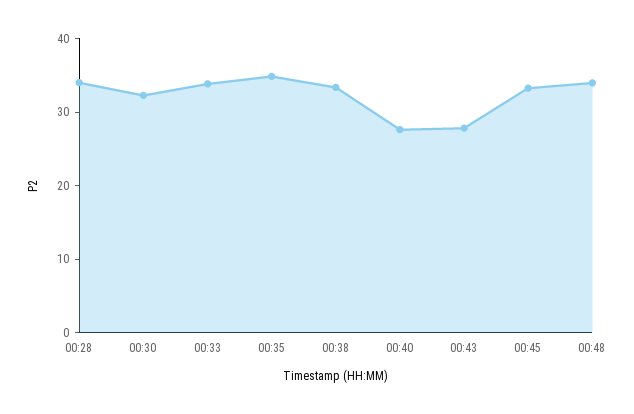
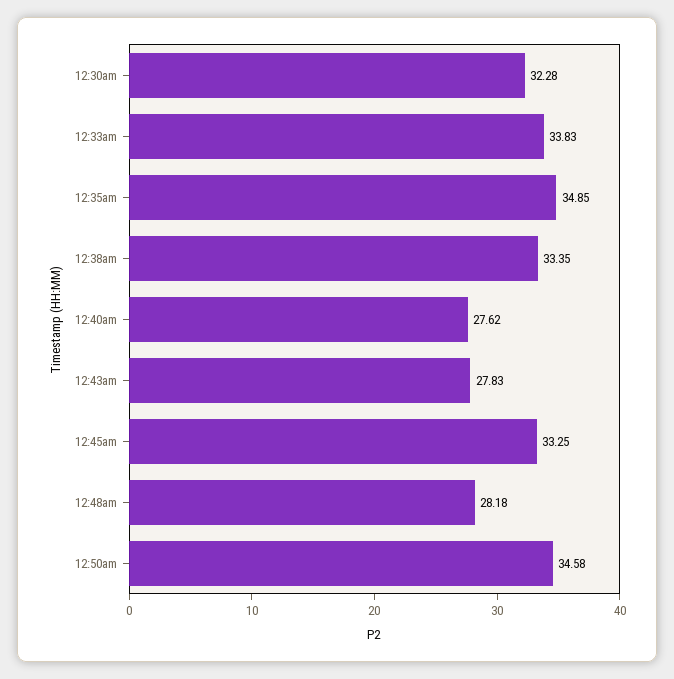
00:28: 34 -> none
00:48: 34 -> 28.18
12:50am: none -> 34.58

